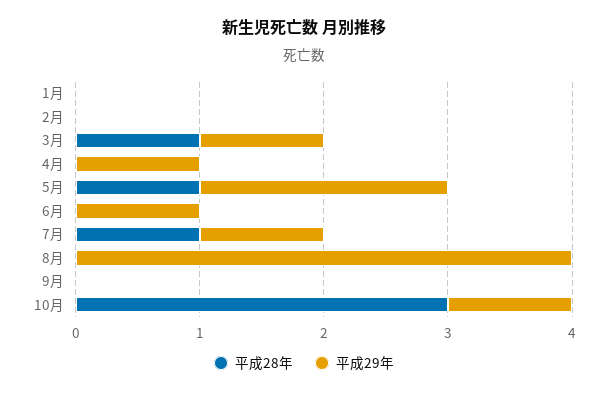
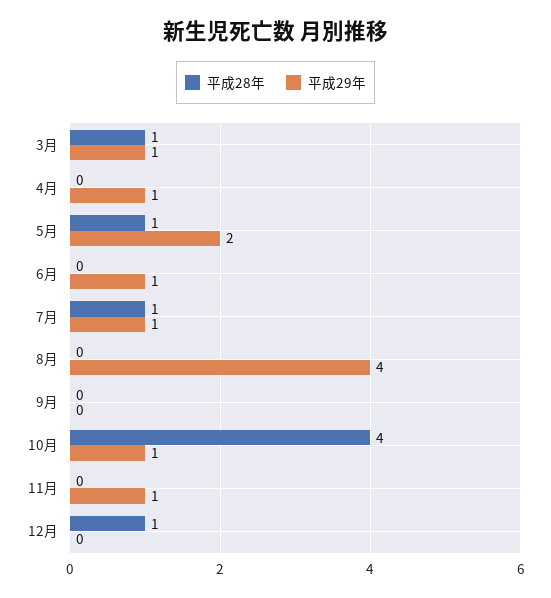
平成28年, 1月: 0 -> none
平成29年, 1月: 0 -> none
平成28年, 2月: 0 -> none
平成29年, 2月: 0 -> none
平成28年, 10月: 3 -> 4
平成28年, 11月: none -> 0
平成29年, 11月: none -> 1
平成28年, 12月: none -> 1
平成29年, 12月: none -> 0

